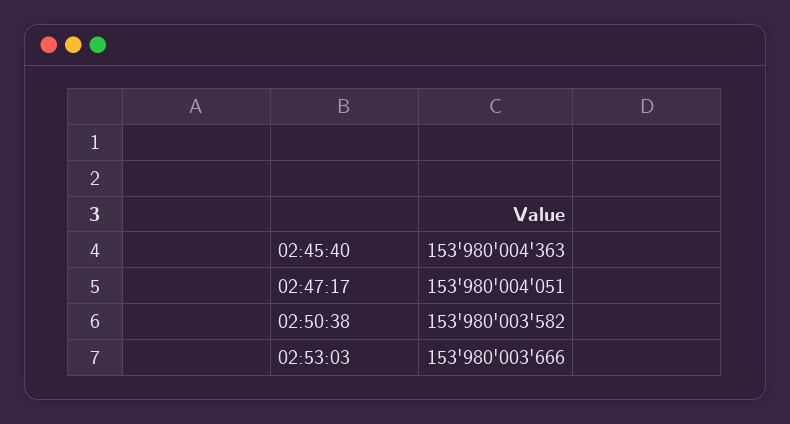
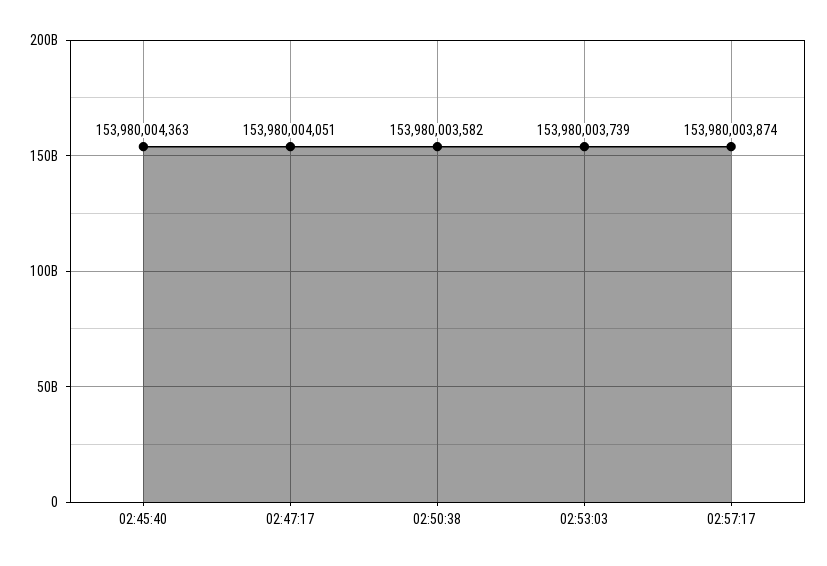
02:53:03: 153980003666 -> 153980003739
02:57:17: none -> 153980003874

